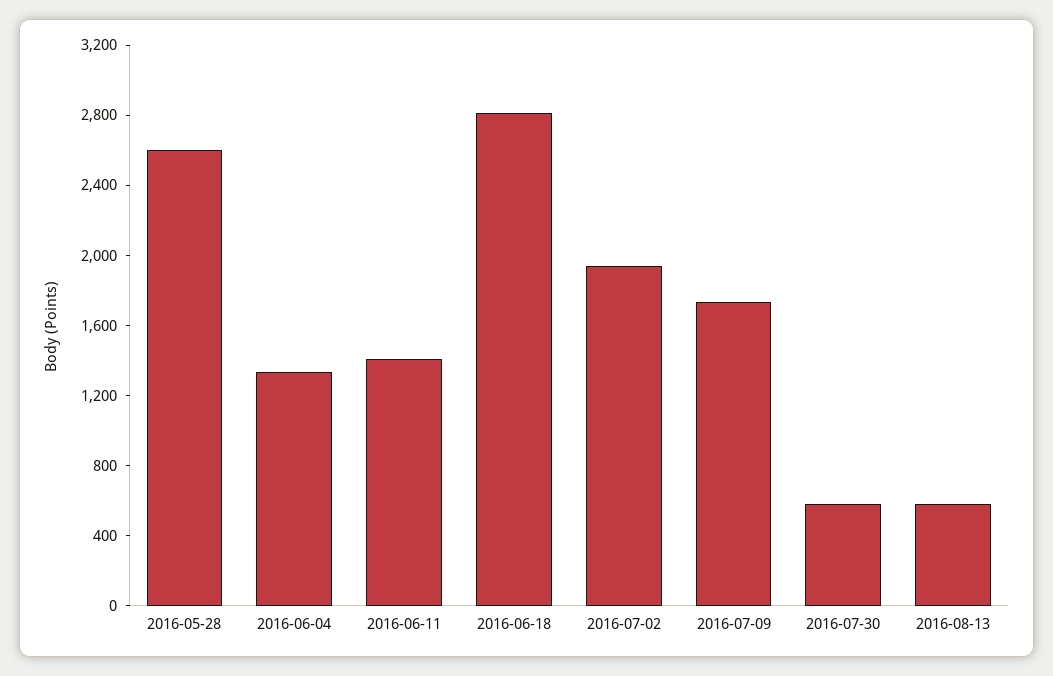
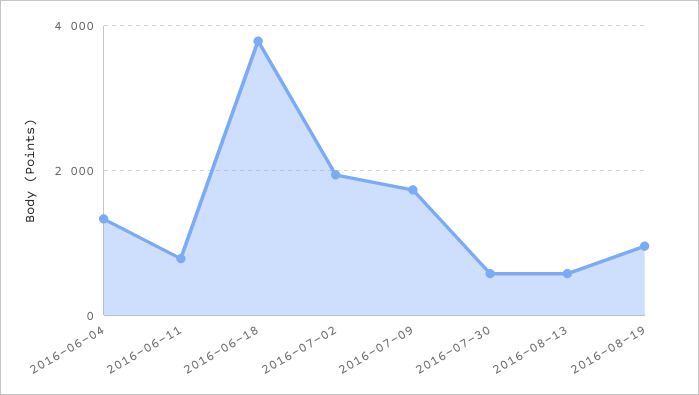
2016-05-28: 2600 -> none
2016-06-11: 1400 -> 800
2016-06-18: 2800 -> 3800
2016-08-19: none -> 1000

